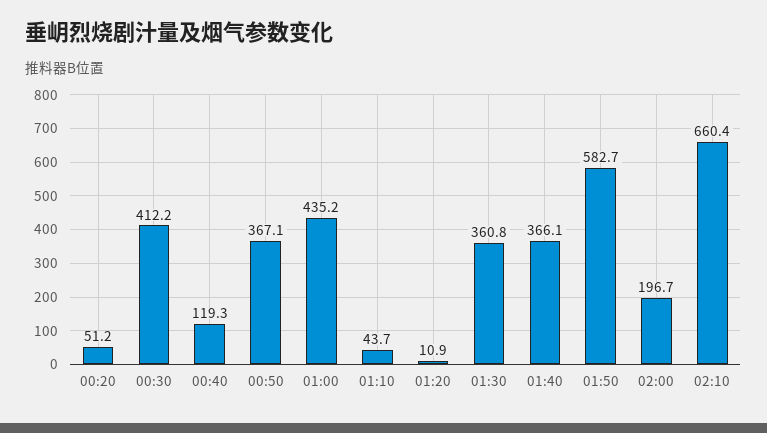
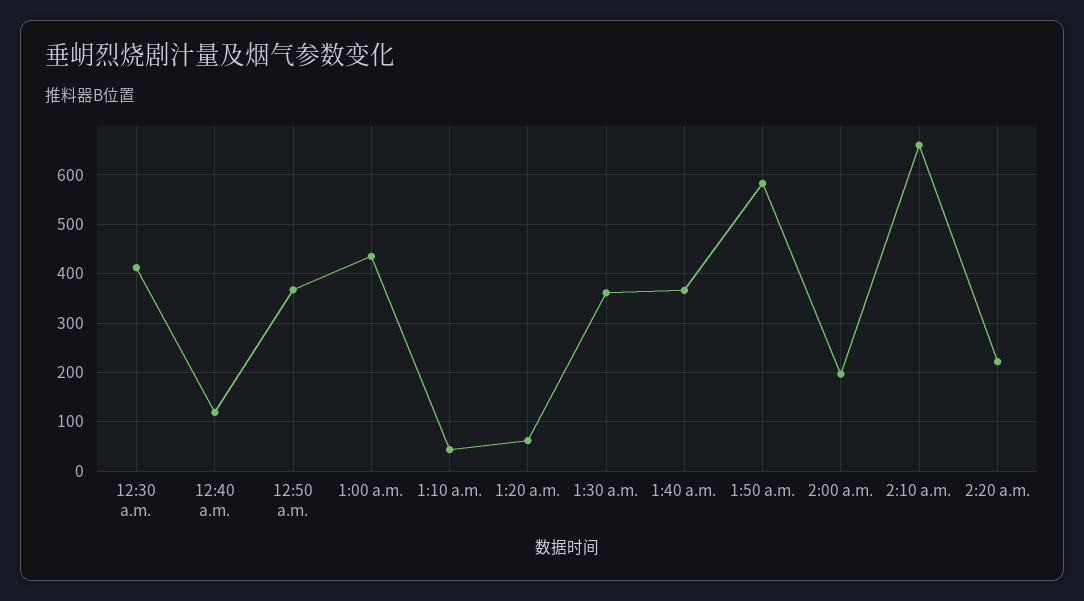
00:20: 51.2 -> none
01:20: 10.9 -> 60
2:20 a.m.: none -> 220

